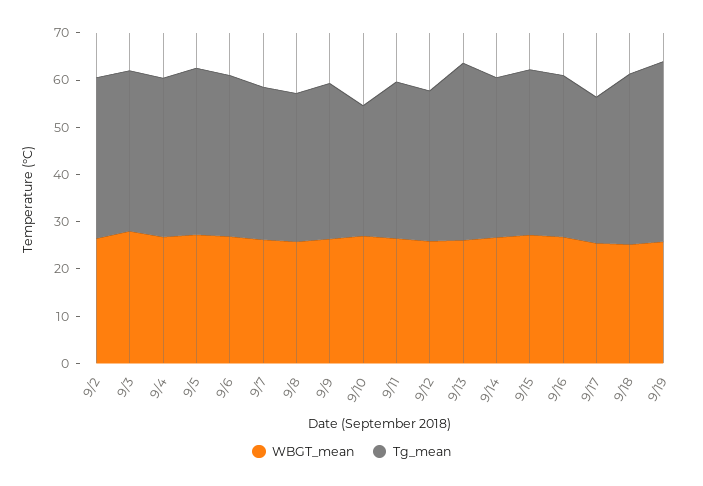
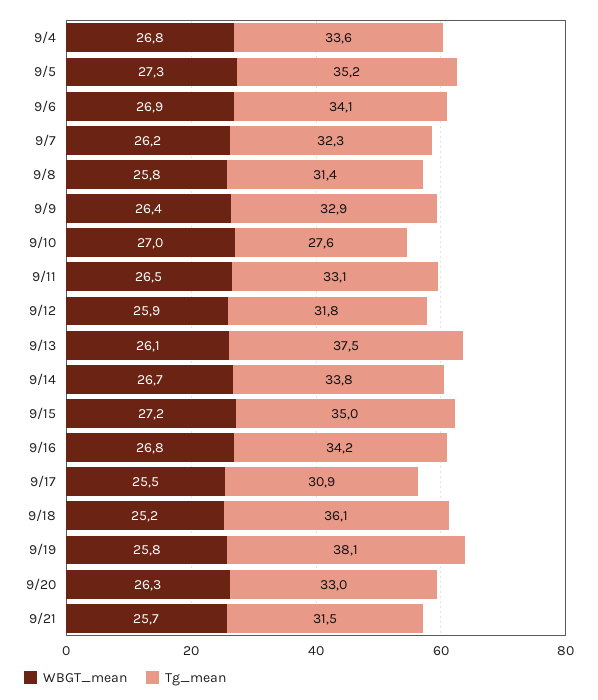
WBGT_mean, 9/2: 26 -> none
Tg_mean, 9/2: 34 -> none
WBGT_mean, 9/3: 28 -> none
Tg_mean, 9/3: 34 -> none
WBGT_mean, 9/20: none -> 26.3
Tg_mean, 9/20: none -> 33
WBGT_mean, 9/21: none -> 25.7
Tg_mean, 9/21: none -> 31.5

